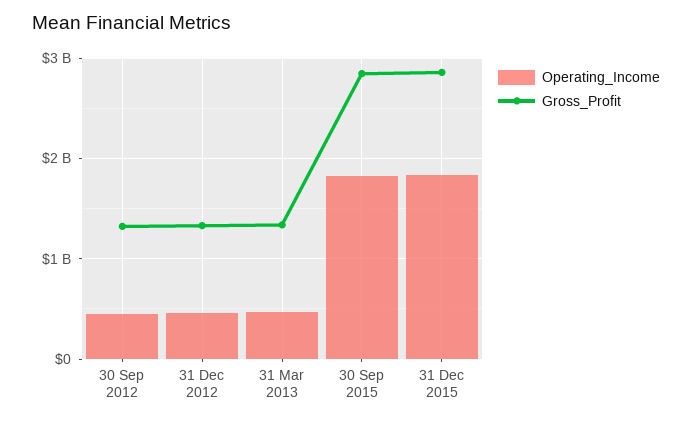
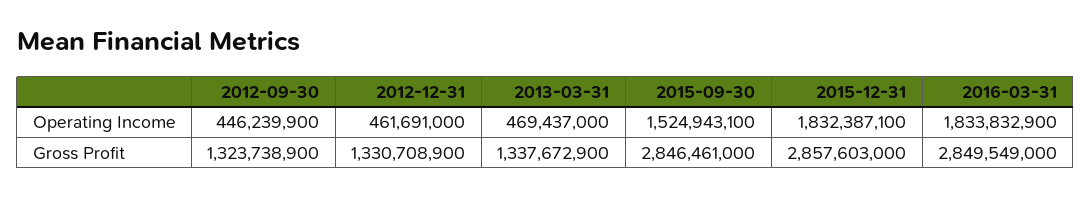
Operating_Income, 30 Sep 2015: 1800000000 -> 1524943100
Operating_Income, 2016-03-31: none -> 1833832900
Gross_Profit, 2016-03-31: none -> 2849549000

